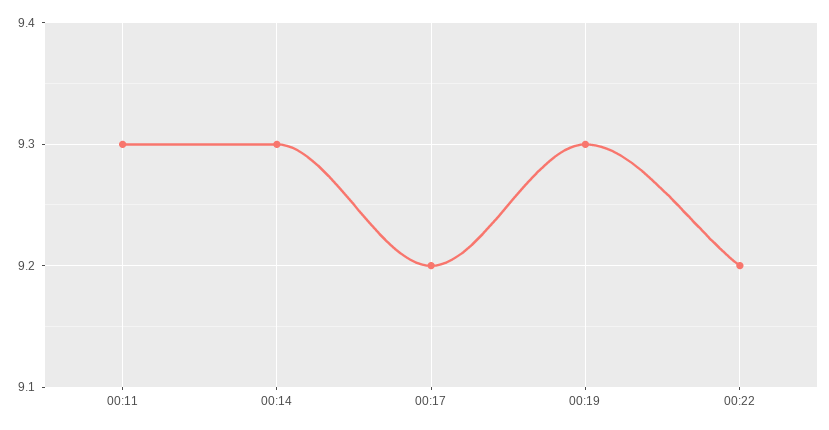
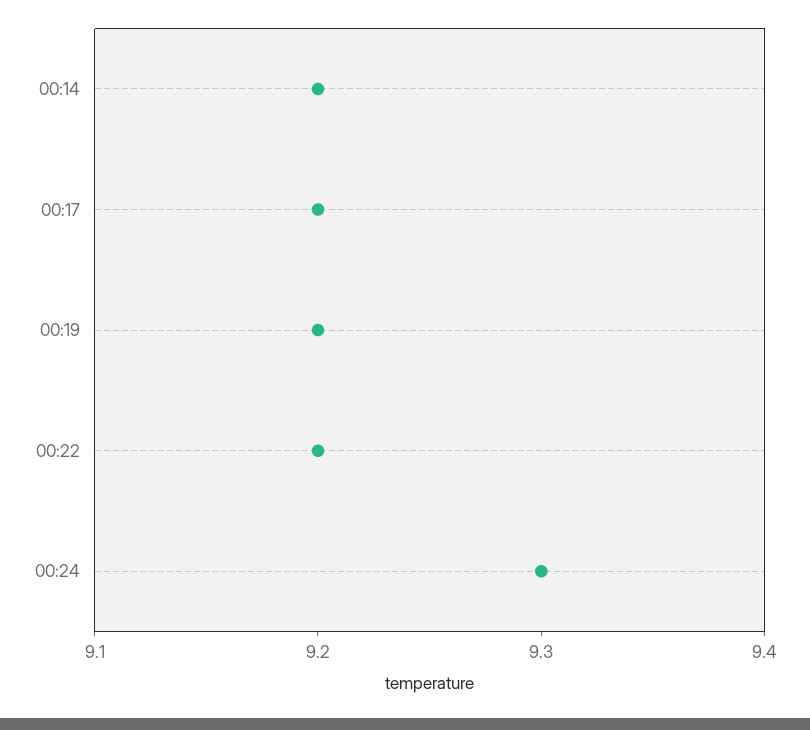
00:11: 9.3 -> none
00:14: 9.3 -> 9.2
00:19: 9.3 -> 9.2
00:24: none -> 9.3

